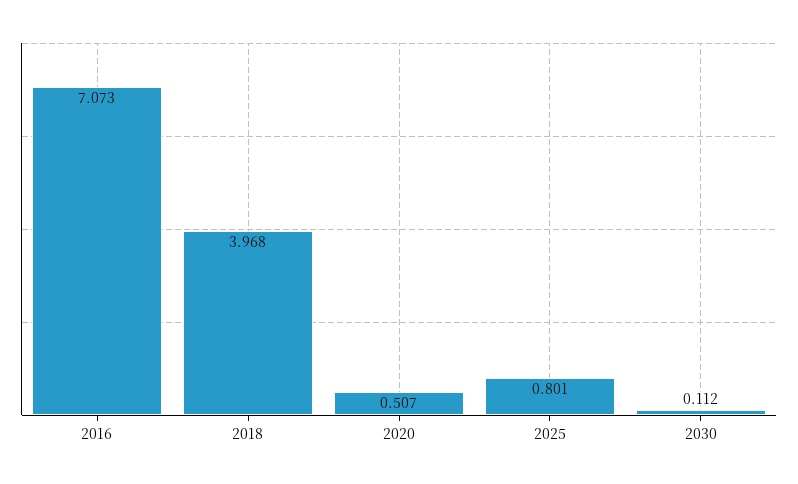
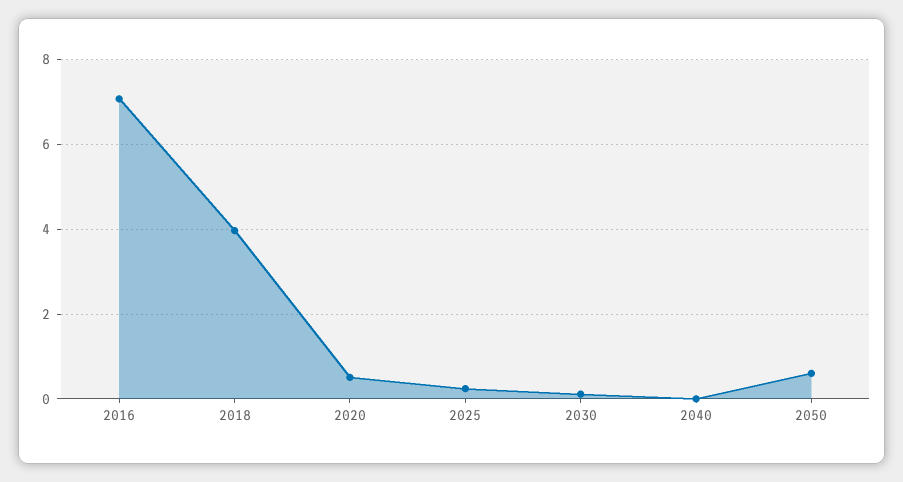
2025: 0.801 -> 0.2
2040: none -> 0
2050: none -> 0.6

